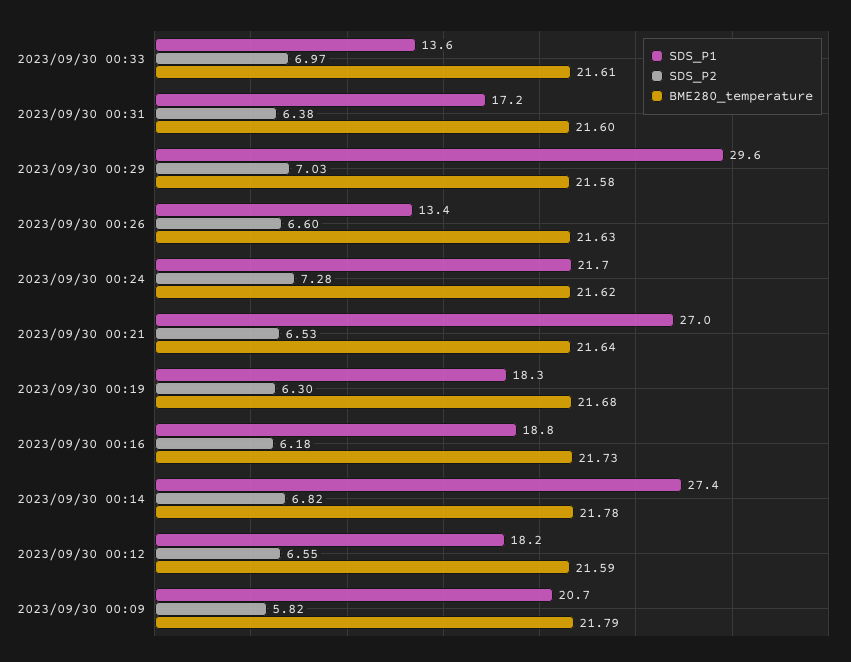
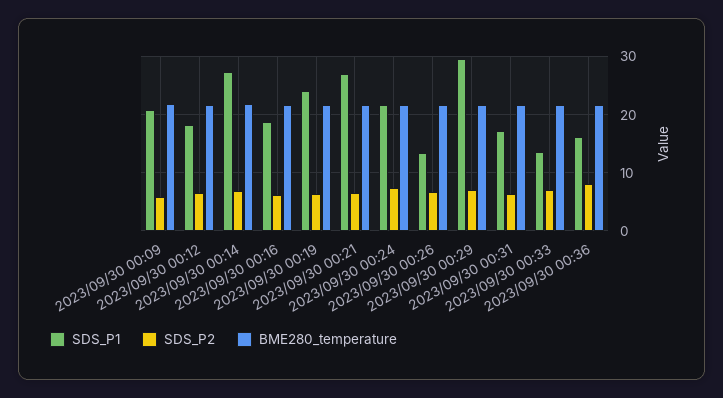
SDS_P1, 2023/09/30 00:19: 18.3 -> 24
SDS_P1, 2023/09/30 00:36: none -> 16
SDS_P2, 2023/09/30 00:36: none -> 8
BME280_temperature, 2023/09/30 00:36: none -> 22

